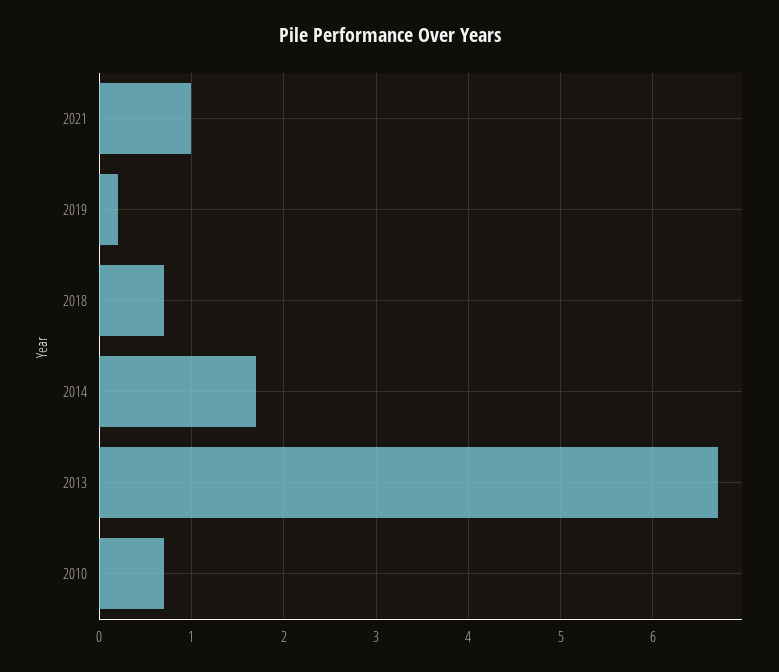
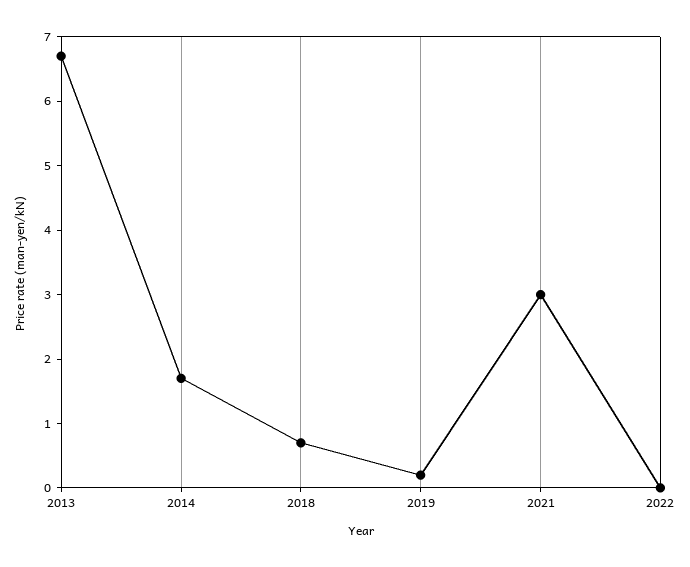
2021: 1 -> 3
2010: 0.7 -> none
2022: none -> 0

